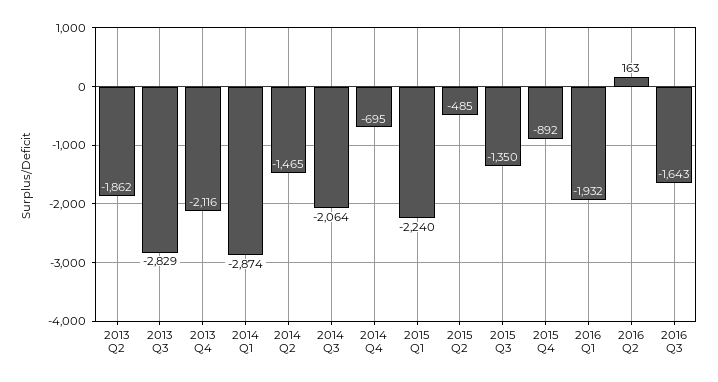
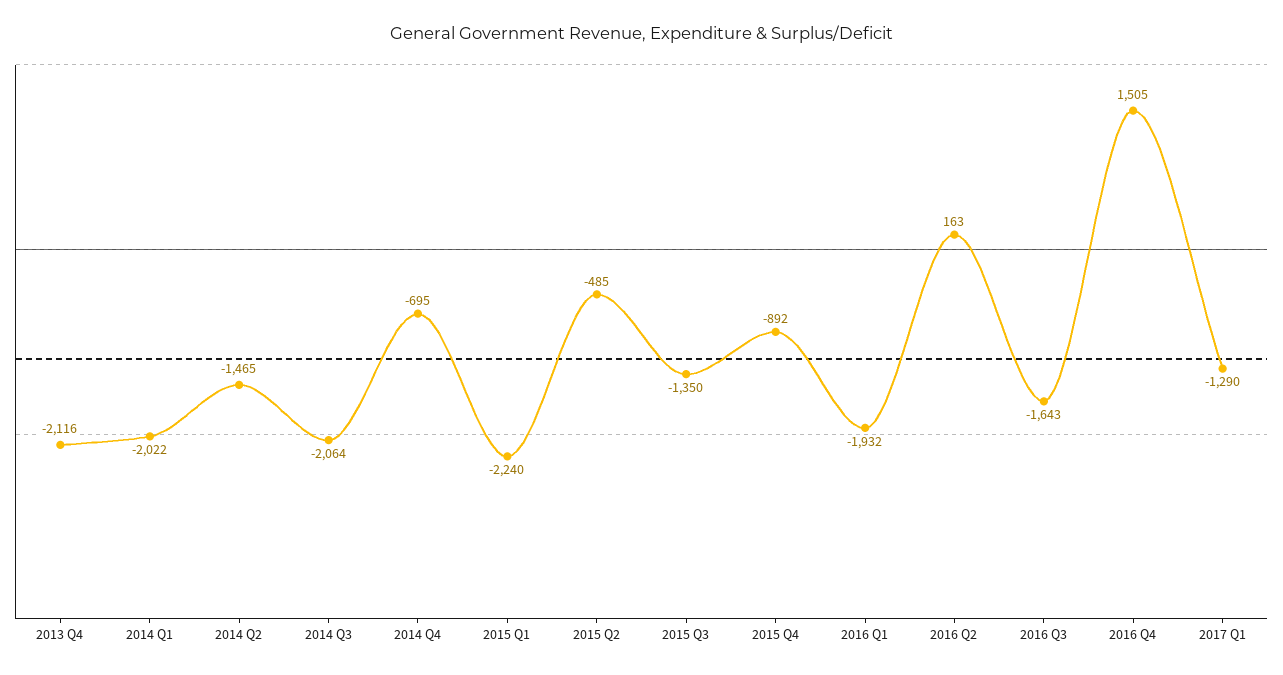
2013 Q2: -1862 -> none
2013 Q3: -2829 -> none
2014 Q1: -2874 -> -2022
2016 Q4: none -> 1505
2017 Q1: none -> -1290

